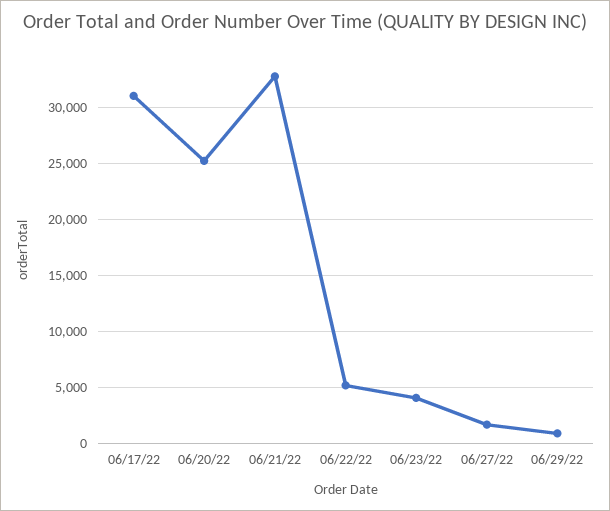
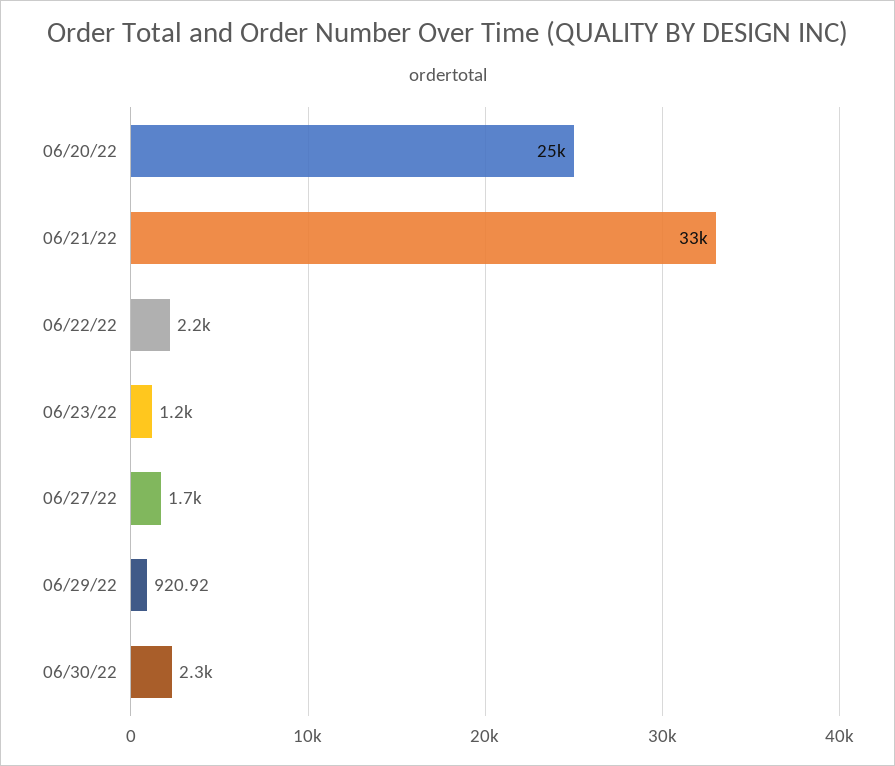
06/17/22: 31000 -> none
06/22/22: 5000 -> 2200
06/23/22: 4000 -> 1200
06/30/22: none -> 2300

